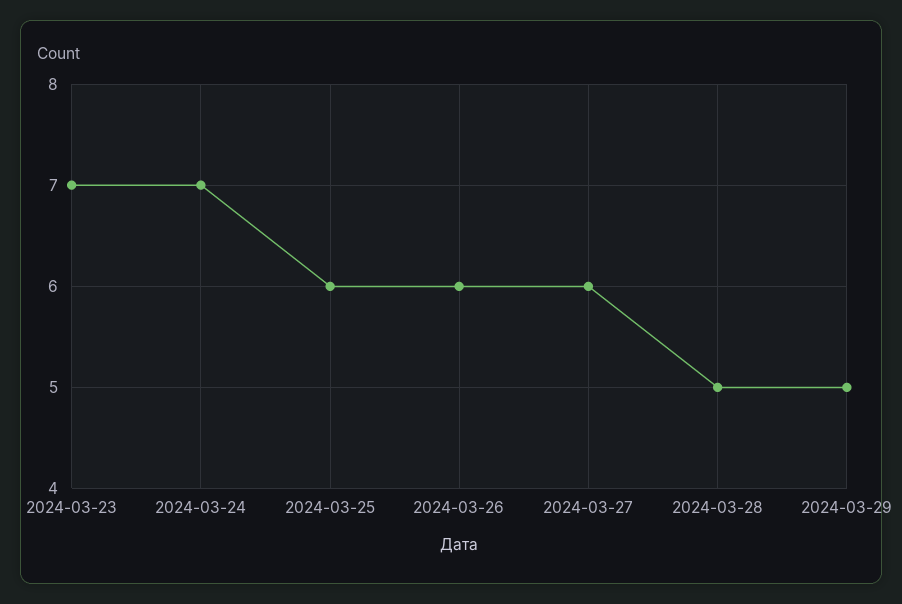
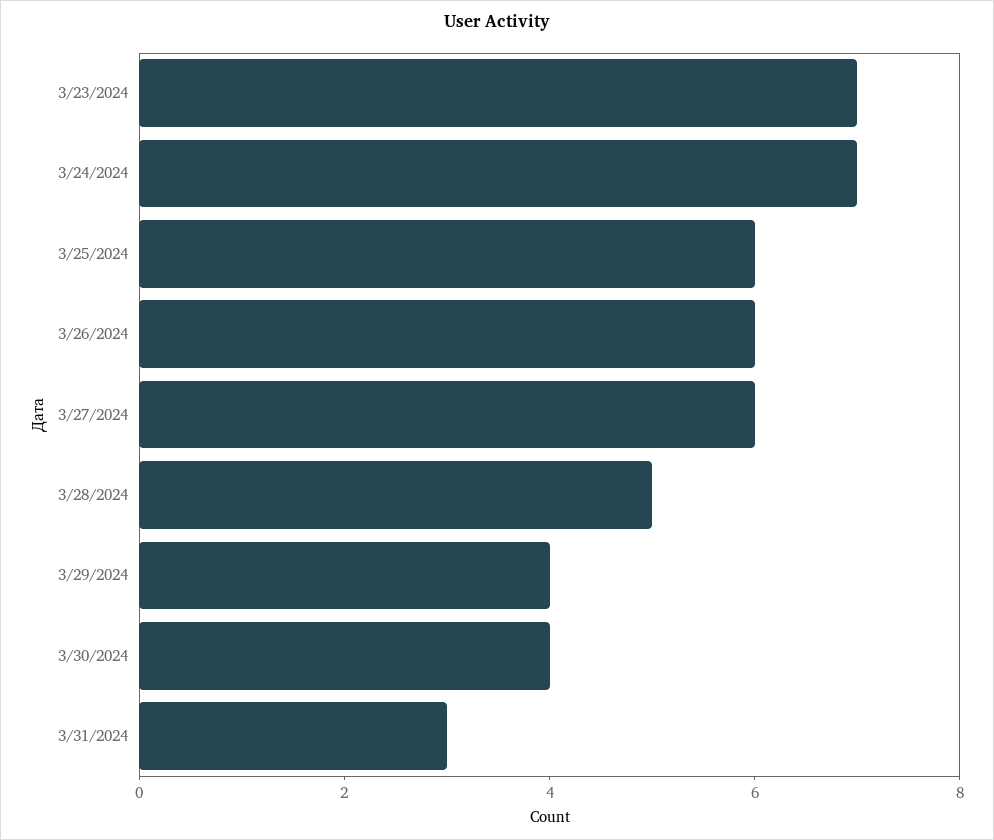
2024-03-29: 5 -> 4
3/30/2024: none -> 4
3/31/2024: none -> 3

